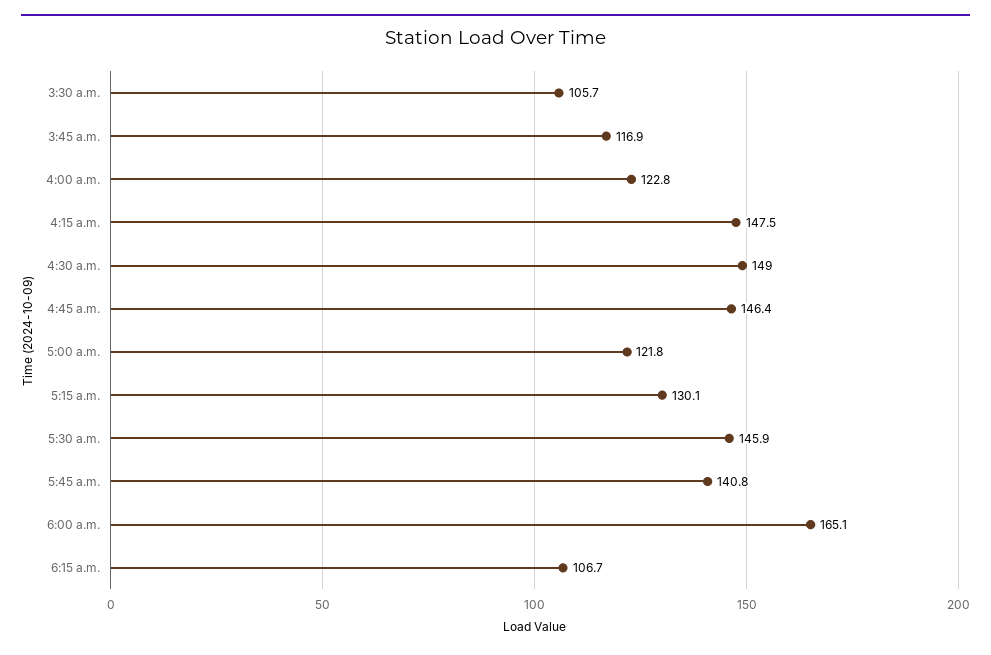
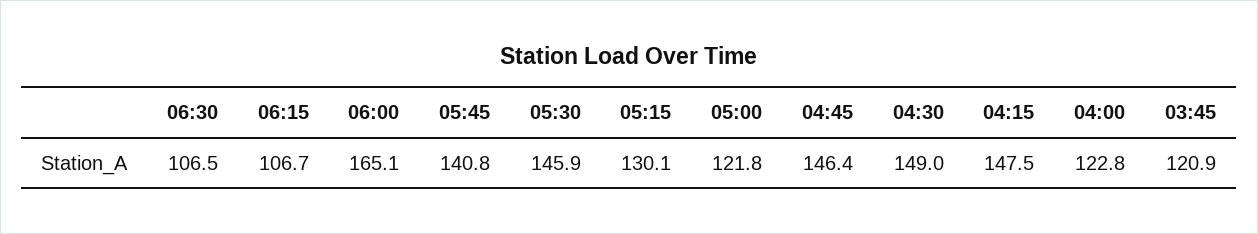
3:30 a.m.: 105.7 -> none
3:45 a.m.: 116.9 -> 120.9
06:30: none -> 106.5

